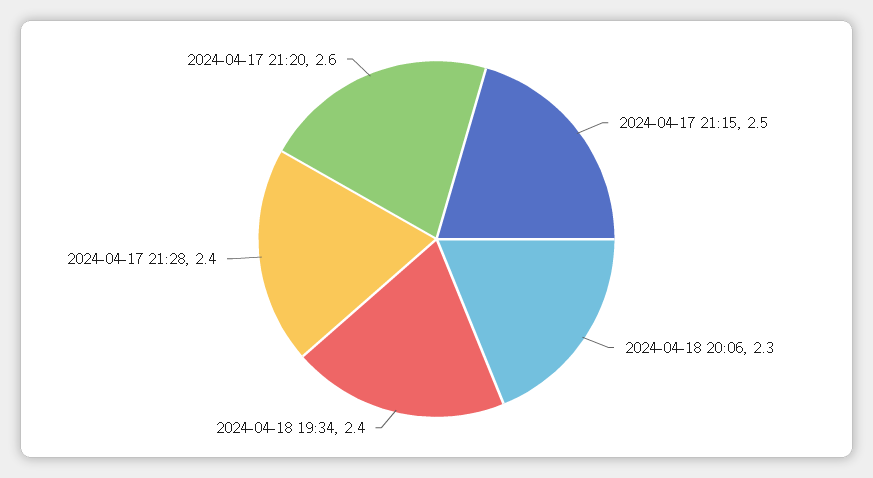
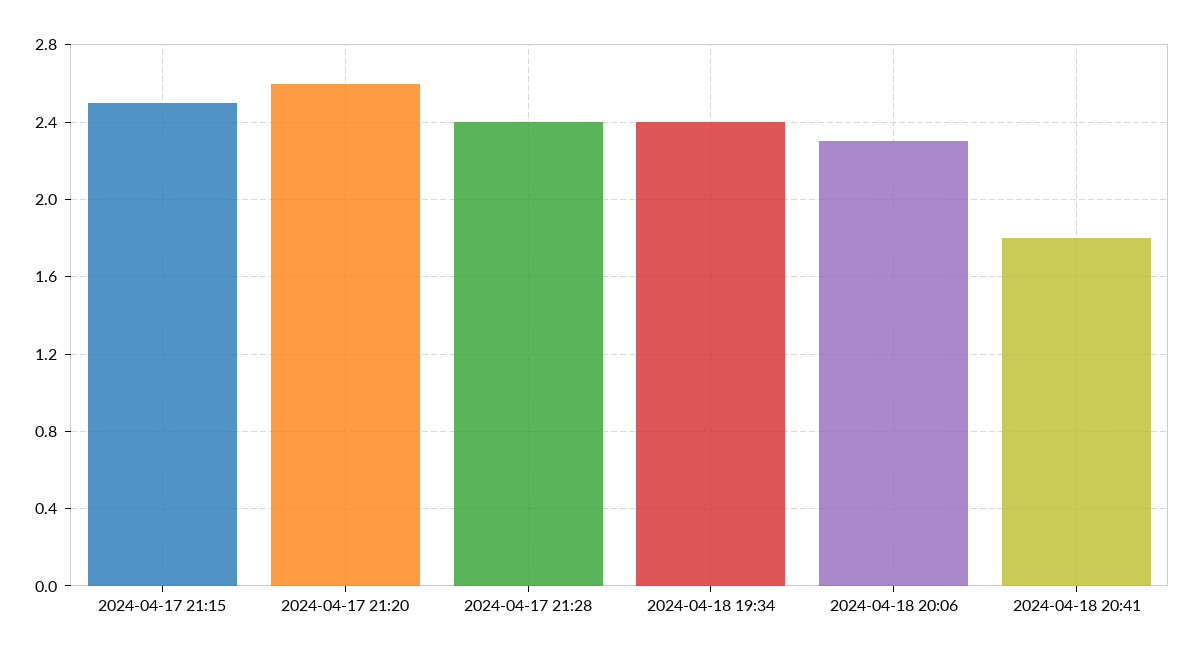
2024-04-18 20:41: none -> 1.8

